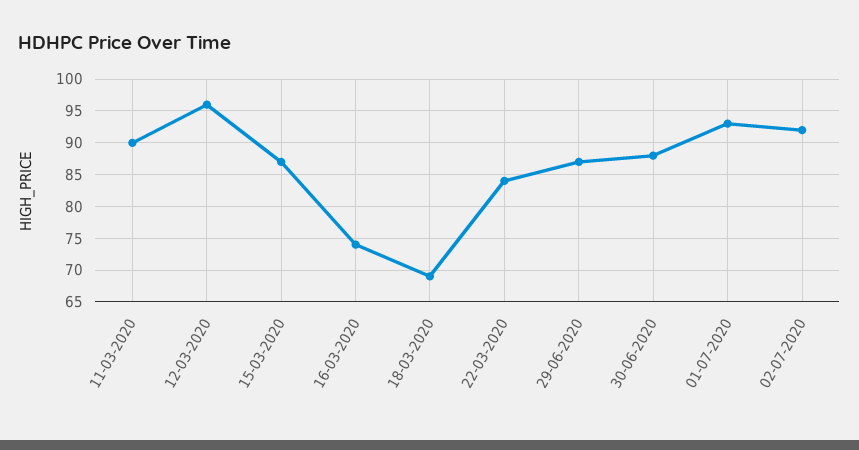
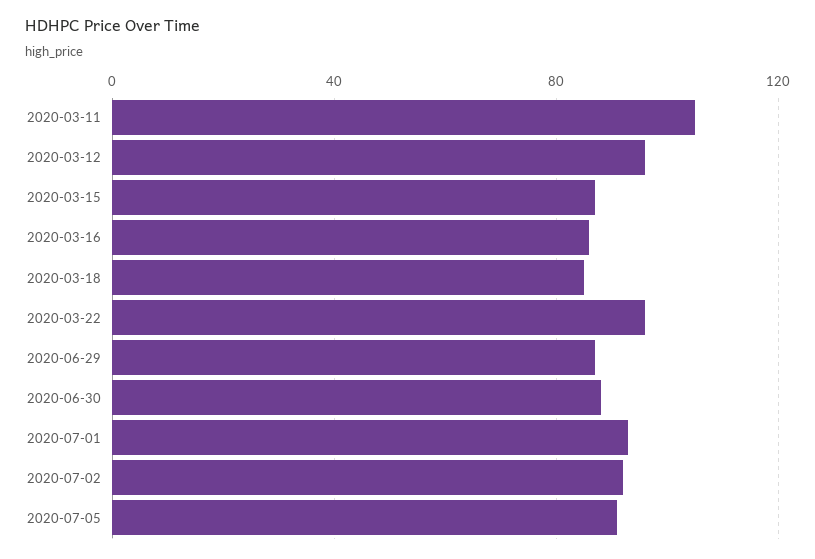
11-03-2020: 90 -> 105
16-03-2020: 74 -> 85
18-03-2020: 69 -> 85
22-03-2020: 84 -> 95
2020-07-05: none -> 90

